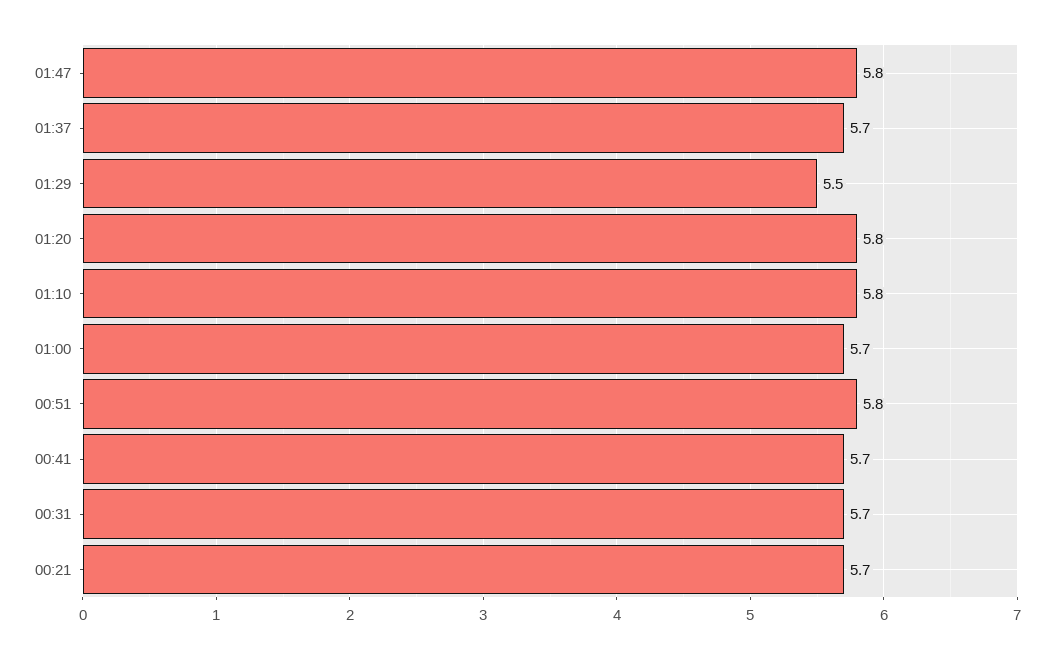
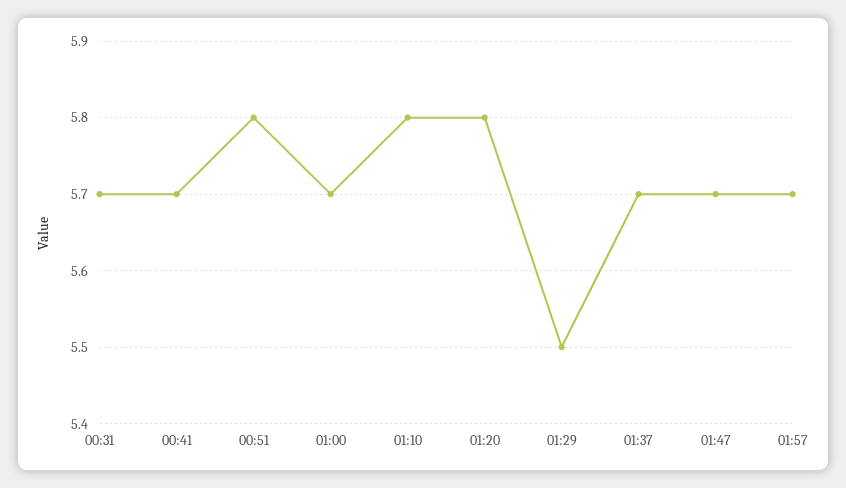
01:47: 5.8 -> 5.7
00:21: 5.7 -> none
01:57: none -> 5.7

